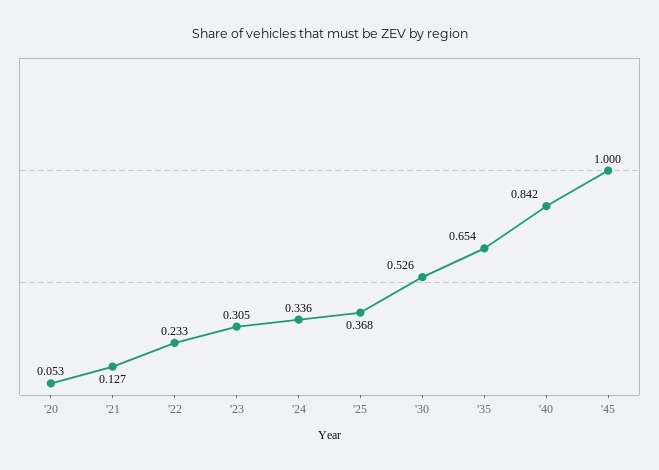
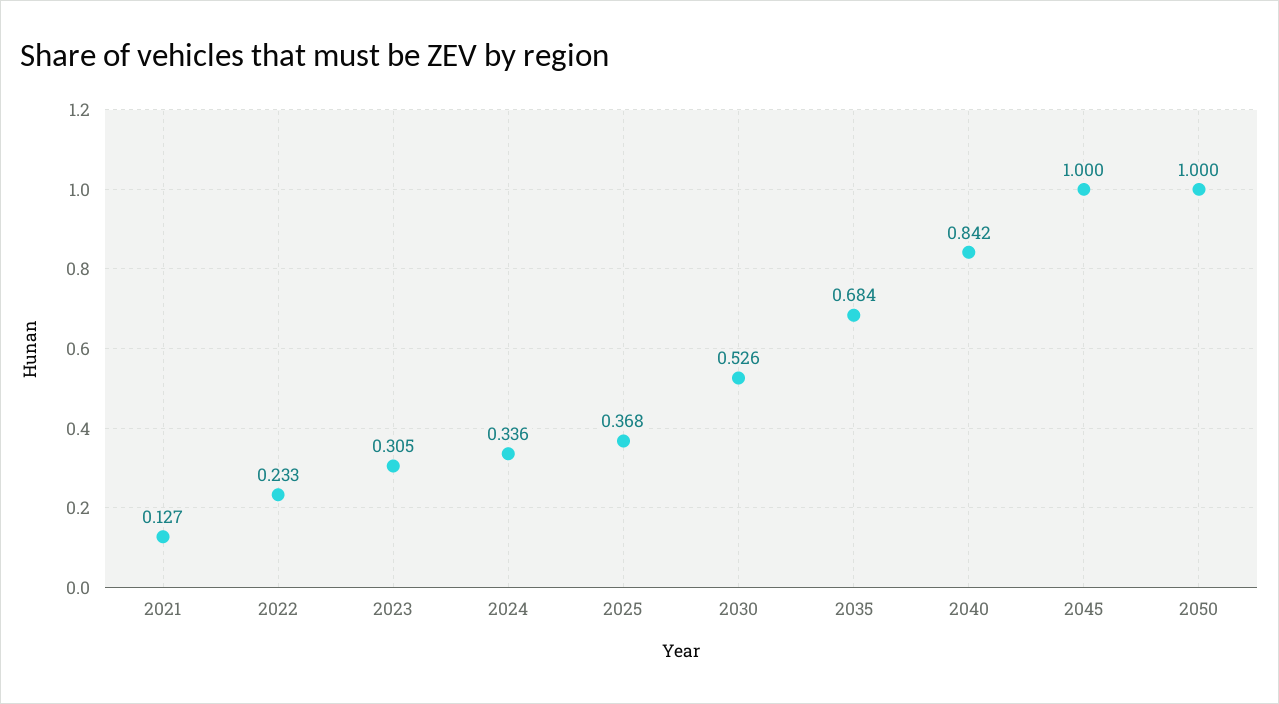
'20: 0.053 -> none
'35: 0.654 -> 0.684
2050: none -> 1

